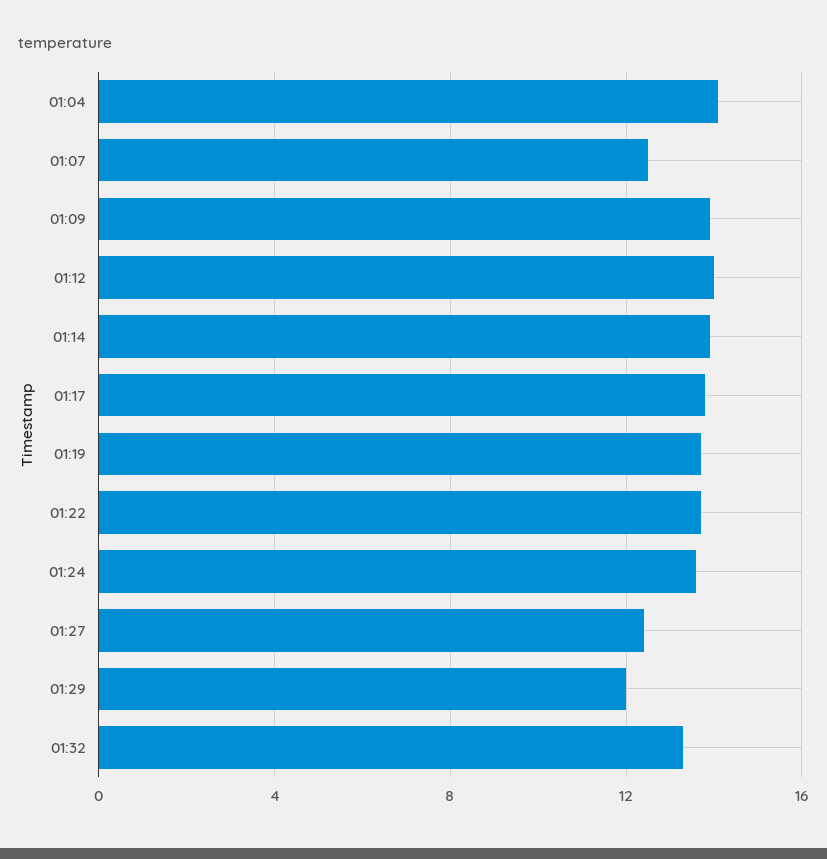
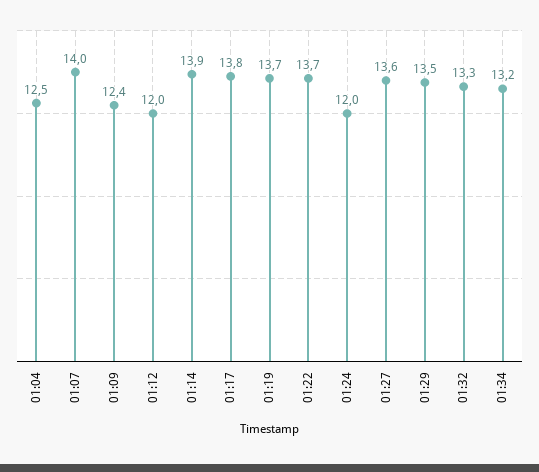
01:04: 14 -> 12.5
01:07: 12.5 -> 14
01:09: 14 -> 12.4
01:12: 14 -> 12
01:24: 13.5 -> 12
01:27: 12.5 -> 13.6
01:29: 12 -> 13.5
01:34: none -> 13.2

